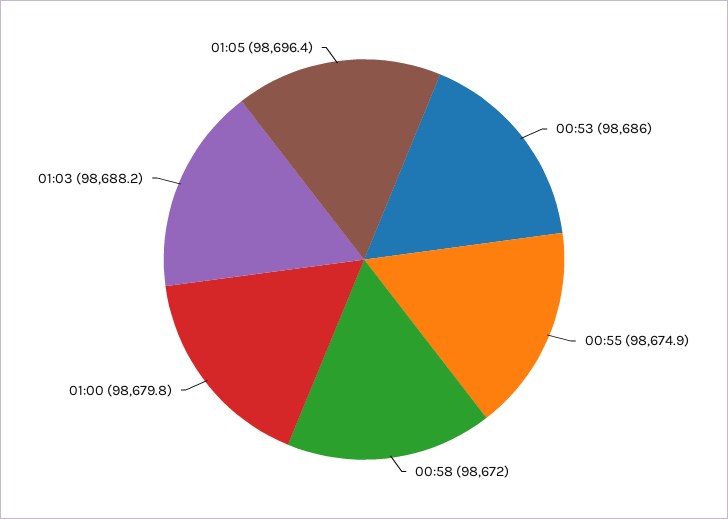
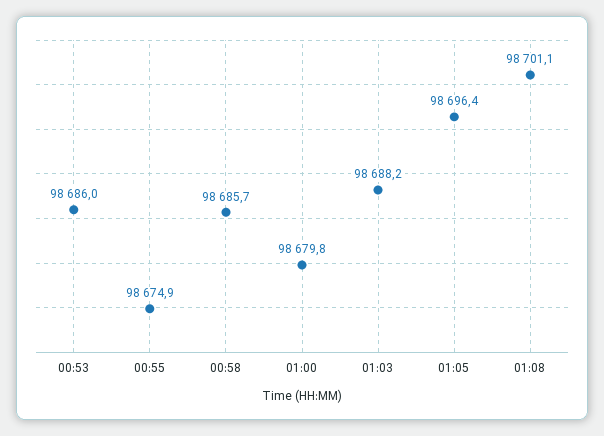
00:58: 98672 -> 98685.7
01:08: none -> 98701.1

